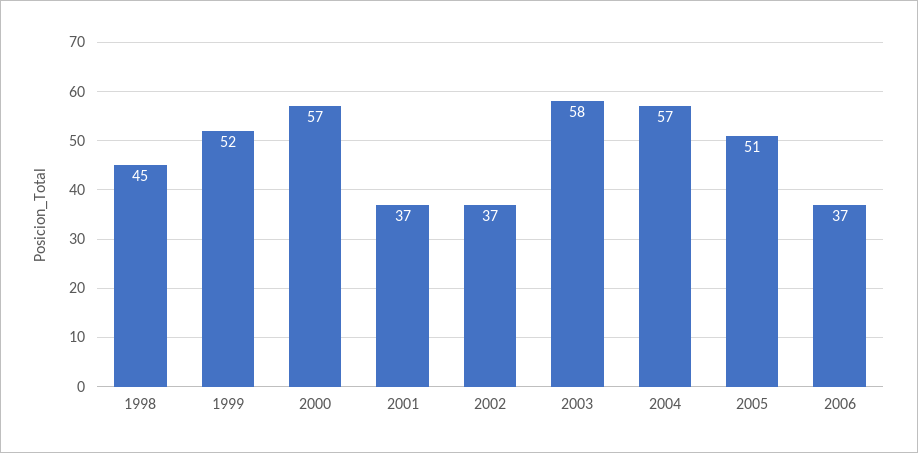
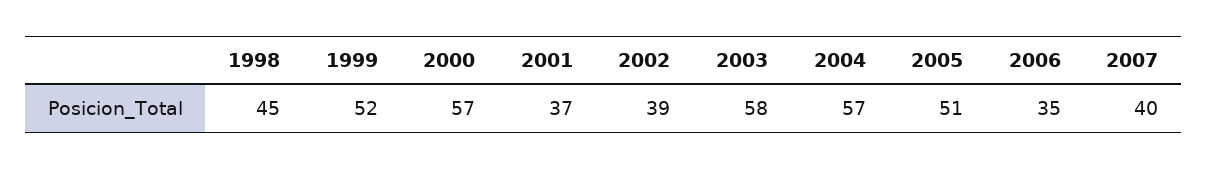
2002: 37 -> 39
2006: 37 -> 35
2007: none -> 40

